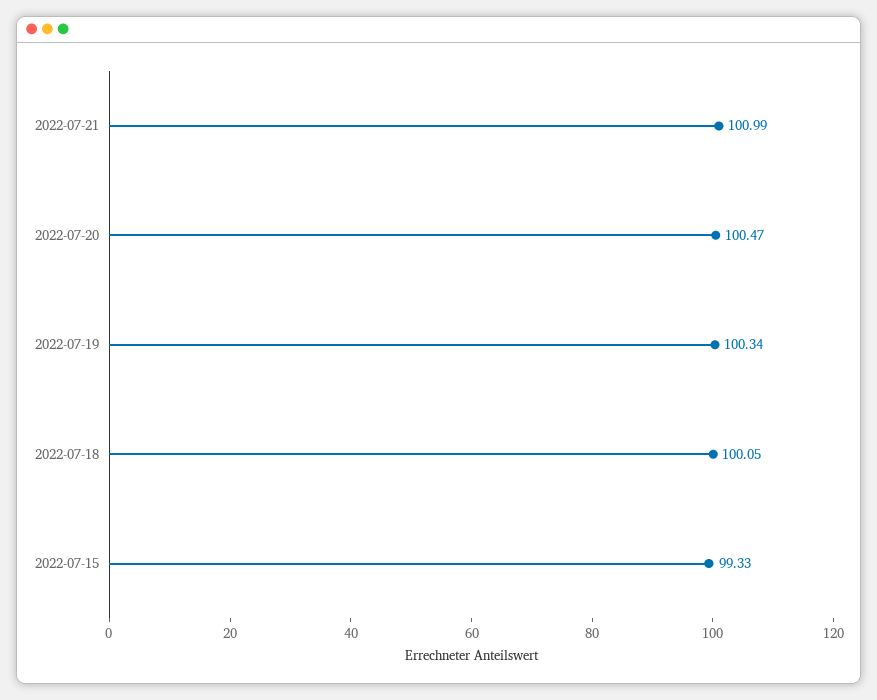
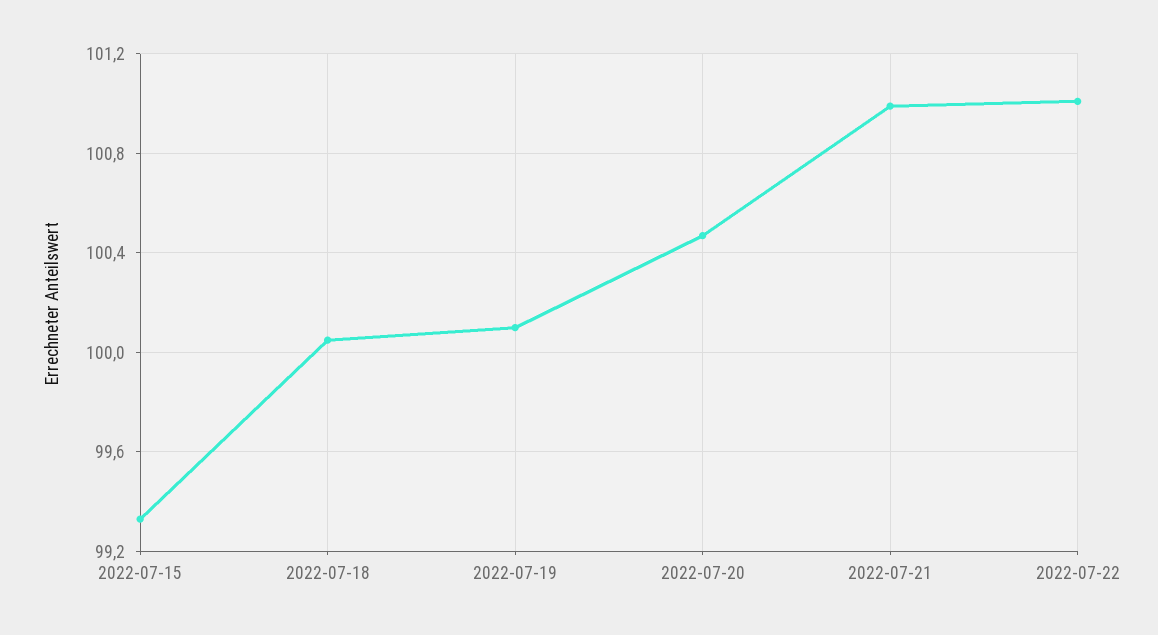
2022-07-19: 100.34 -> 100.1
2022-07-22: none -> 101

